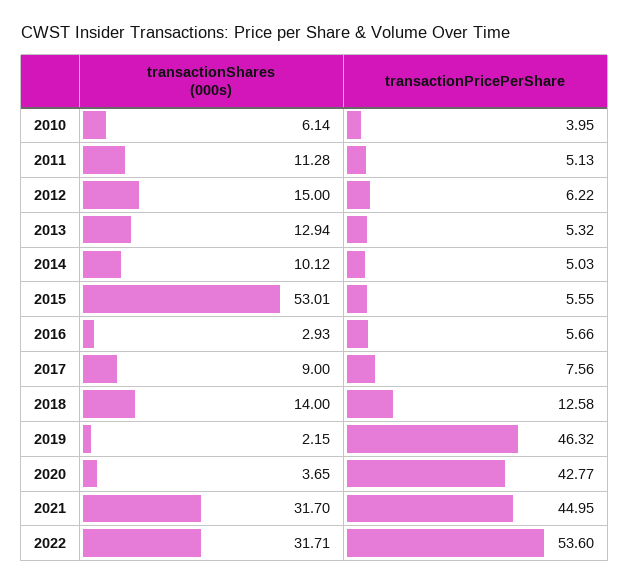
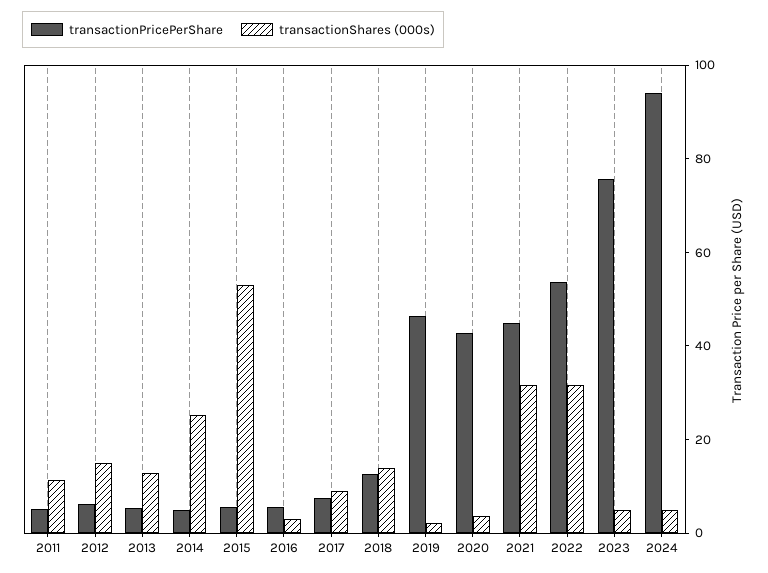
transactionShares (000s), 2010: 6.14 -> none
transactionPricePerShare, 2010: 3.95 -> none
transactionShares (000s), 2014: 10.12 -> 25
transactionPricePerShare, 2023: none -> 75
transactionShares (000s), 2023: none -> 5
transactionPricePerShare, 2024: none -> 95
transactionShares (000s), 2024: none -> 5

